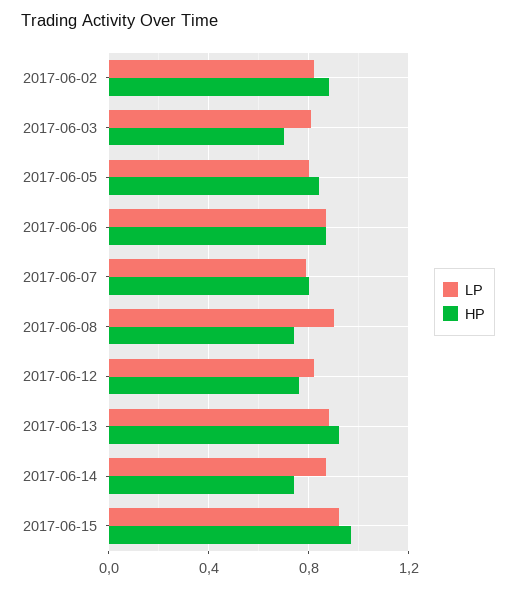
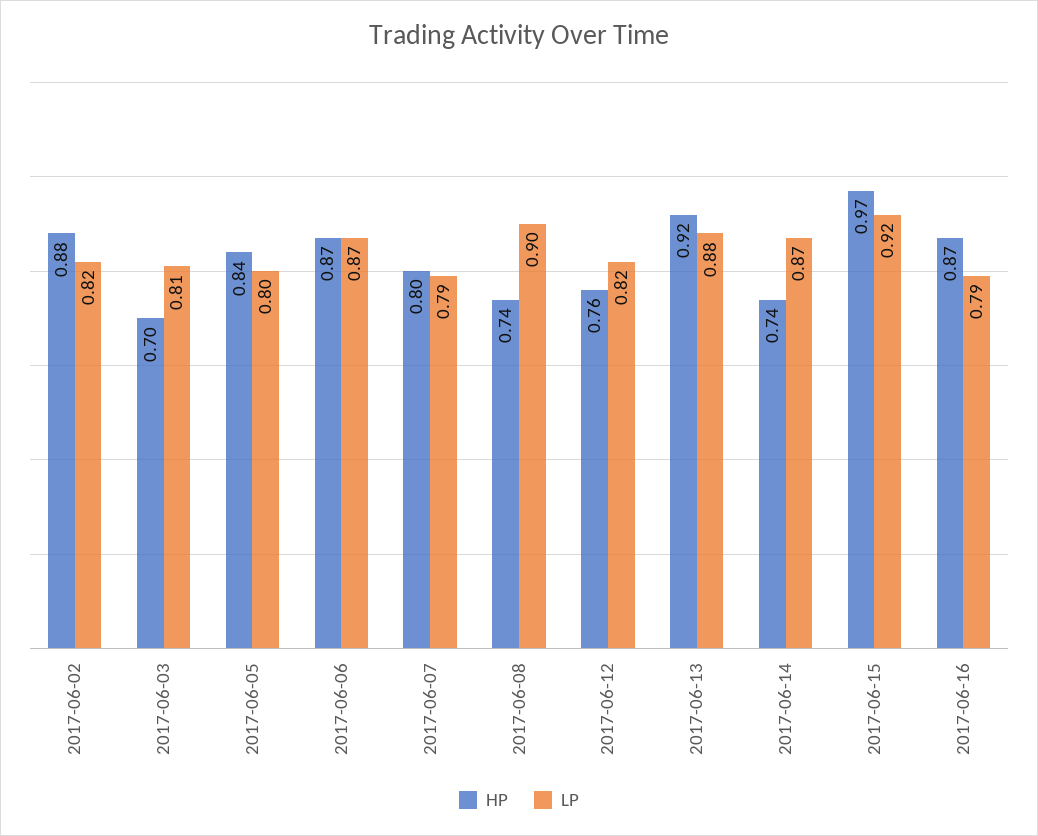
HP, 2017-06-16: none -> 0.87
LP, 2017-06-16: none -> 0.79

